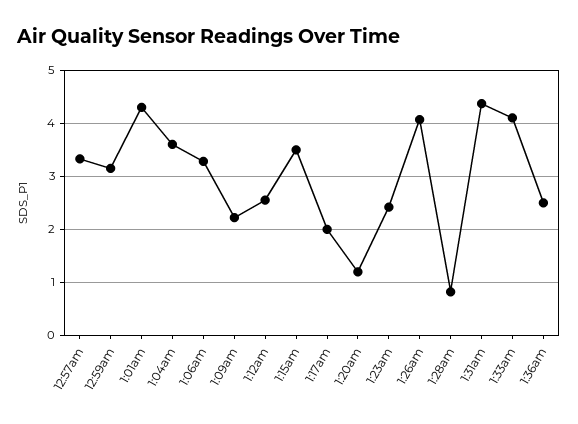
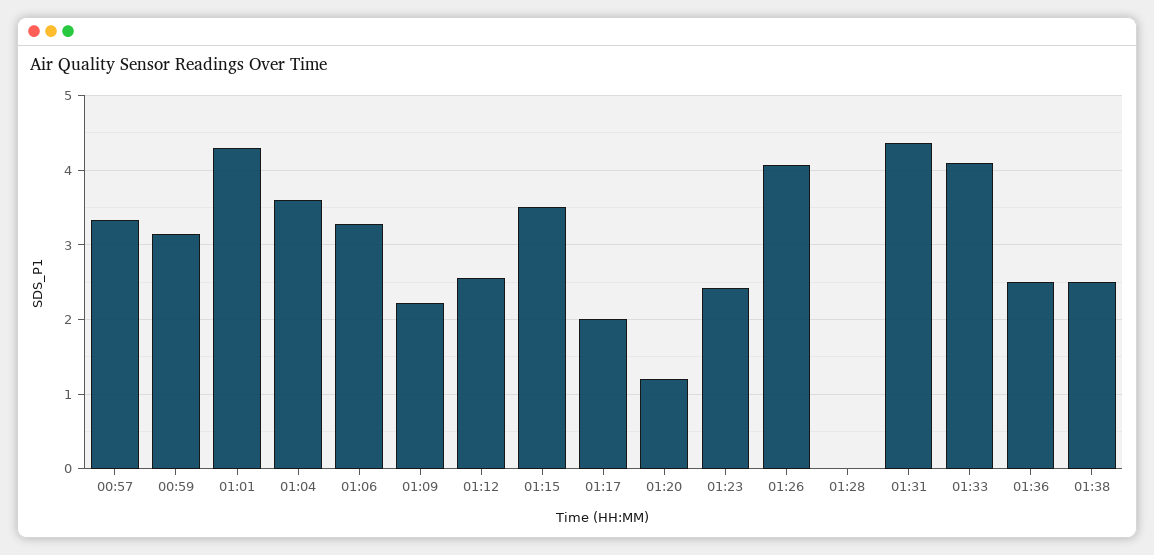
1:28am: 0.8 -> 0
01:38: none -> 2.5

